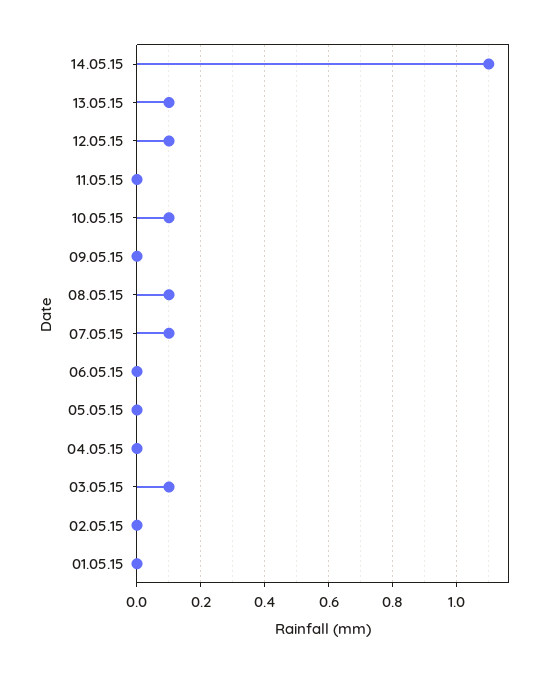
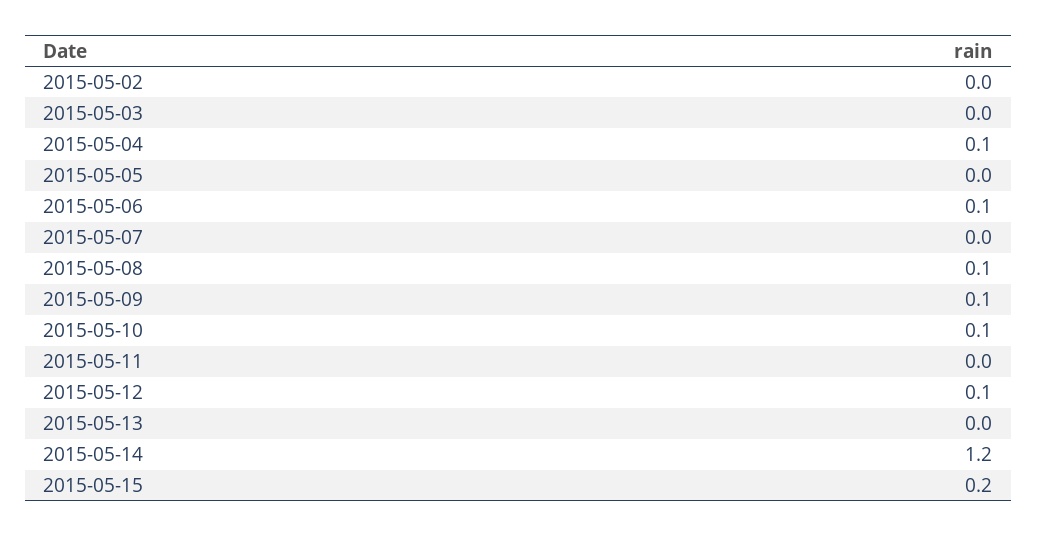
14.05.15: 1.1 -> 1.2
13.05.15: 0.1 -> 0
09.05.15: 0 -> 0.1
07.05.15: 0.1 -> 0
06.05.15: 0 -> 0.1
04.05.15: 0 -> 0.1
03.05.15: 0.1 -> 0
01.05.15: 0 -> none
2015-05-15: none -> 0.2

